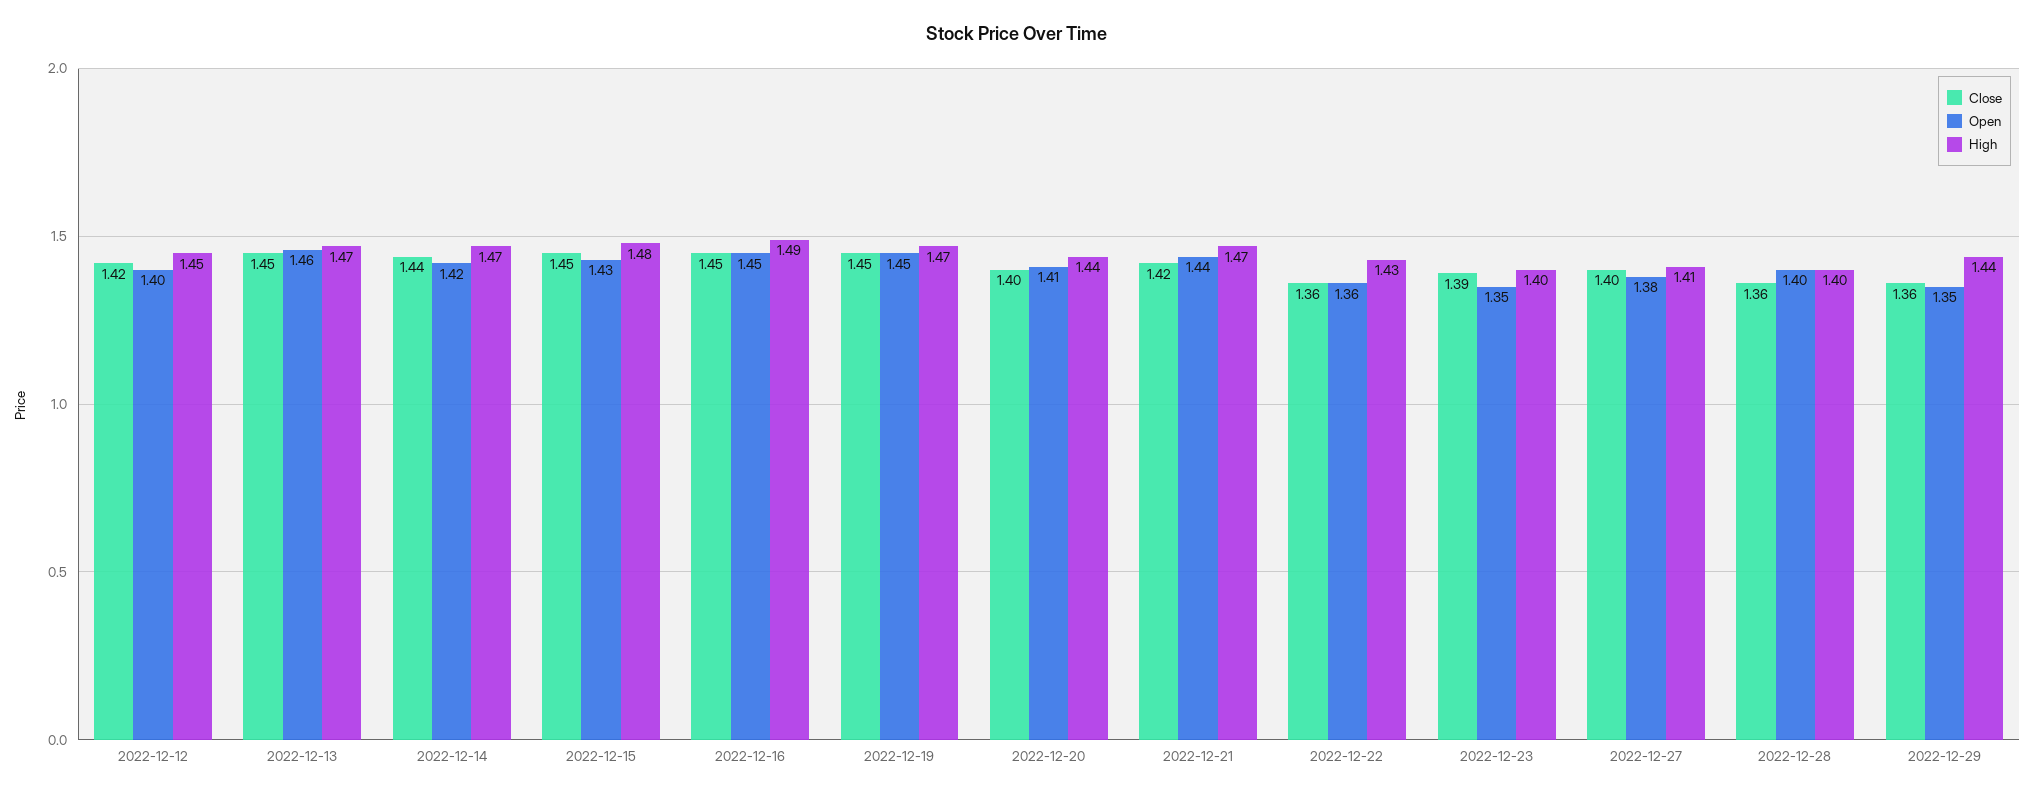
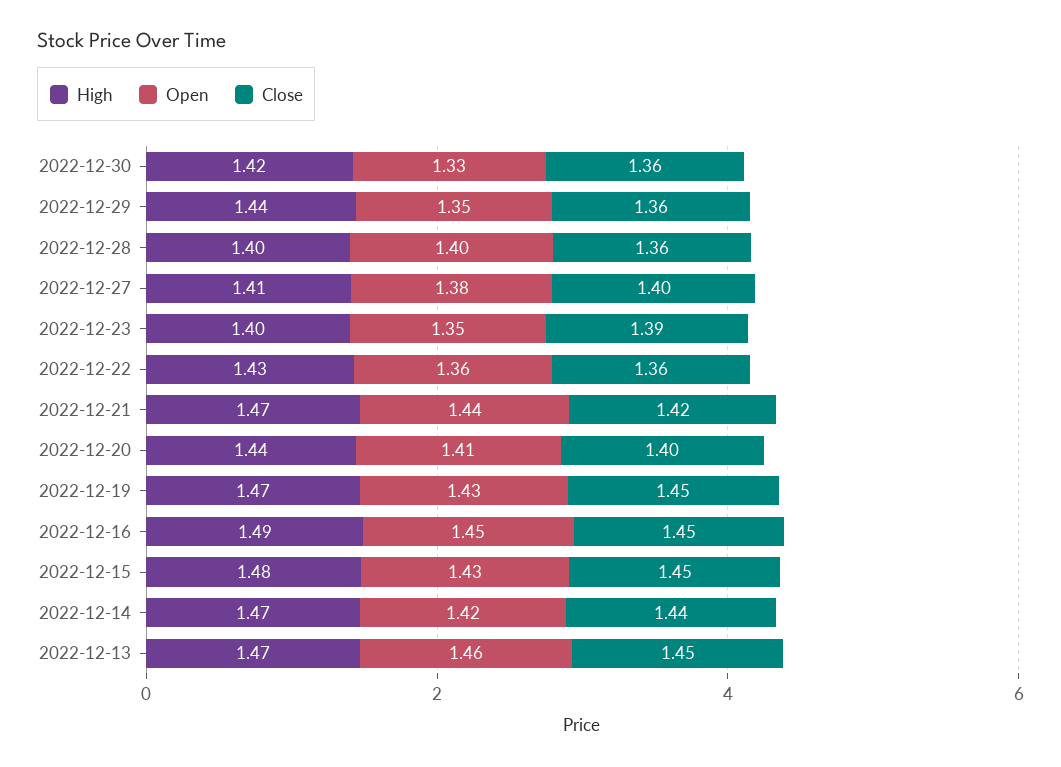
Close, 2022-12-12: 1.42 -> none
Open, 2022-12-12: 1.4 -> none
High, 2022-12-12: 1.45 -> none
Open, 2022-12-19: 1.45 -> 1.43
High, 2022-12-30: none -> 1.42
Open, 2022-12-30: none -> 1.33
Close, 2022-12-30: none -> 1.36

